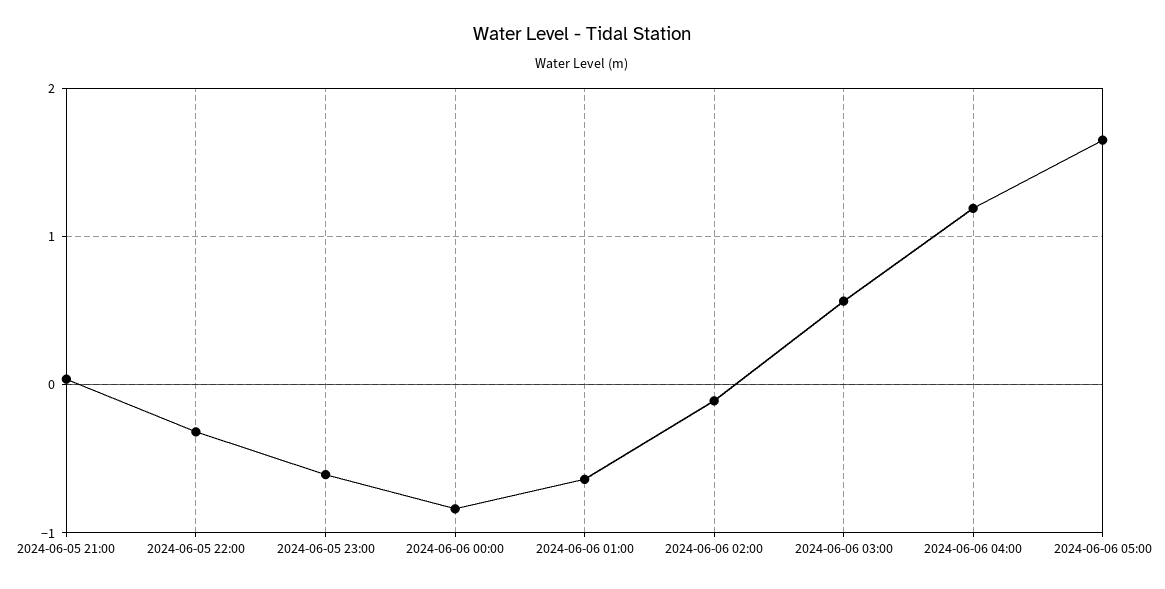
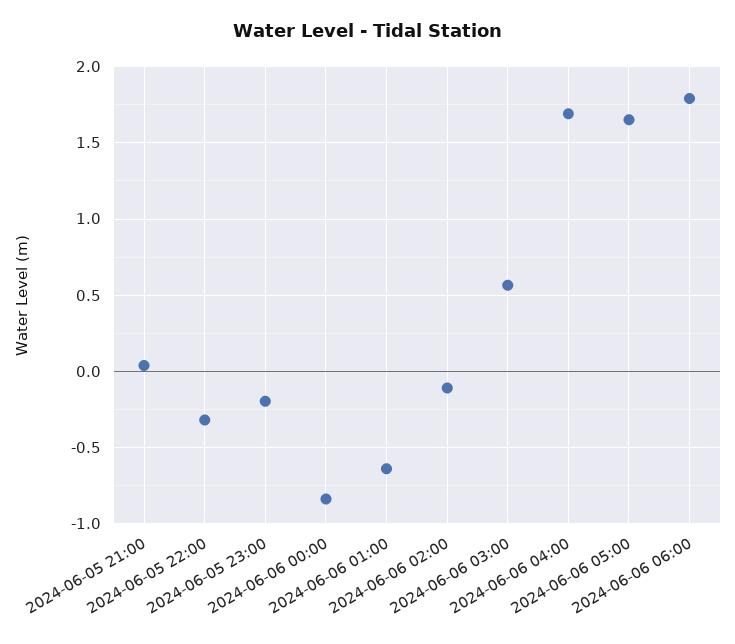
2024-06-05 23:00: -0.6 -> -0.2
2024-06-06 04:00: 1.2 -> 1.7
2024-06-06 06:00: none -> 1.8

